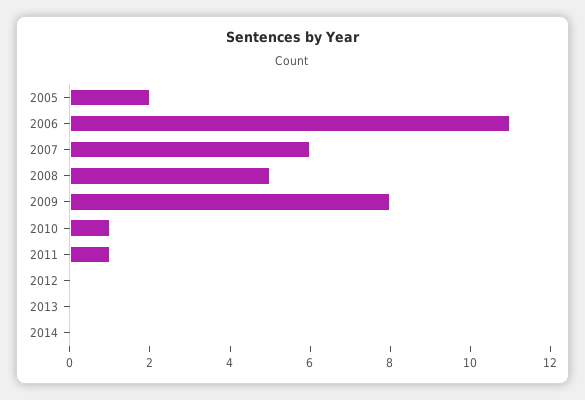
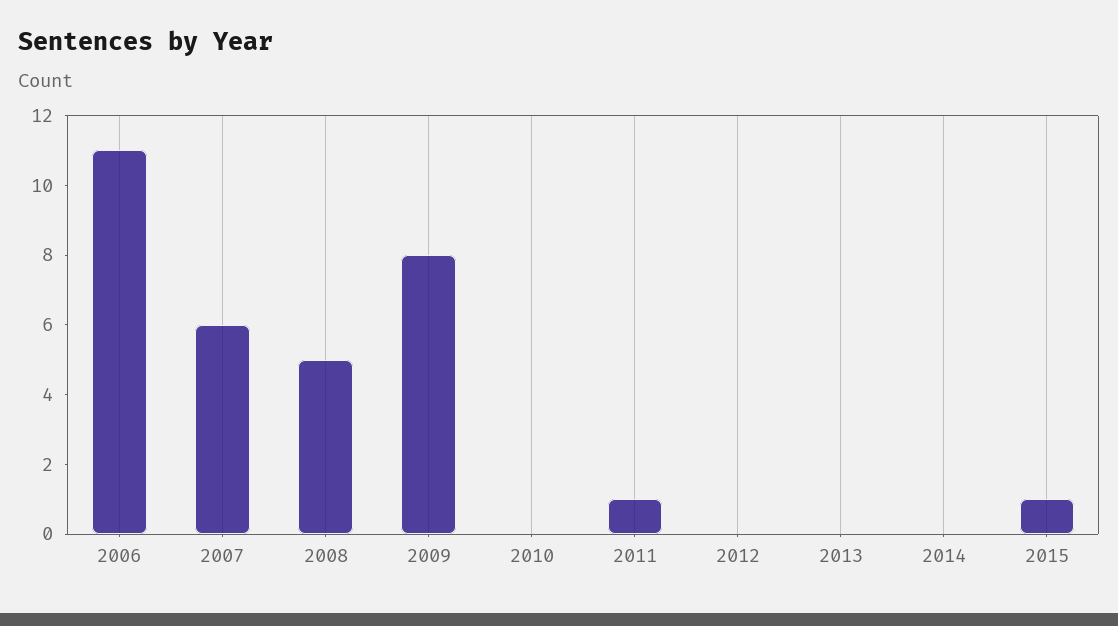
2005: 2 -> none
2010: 1 -> 0
2015: none -> 1

